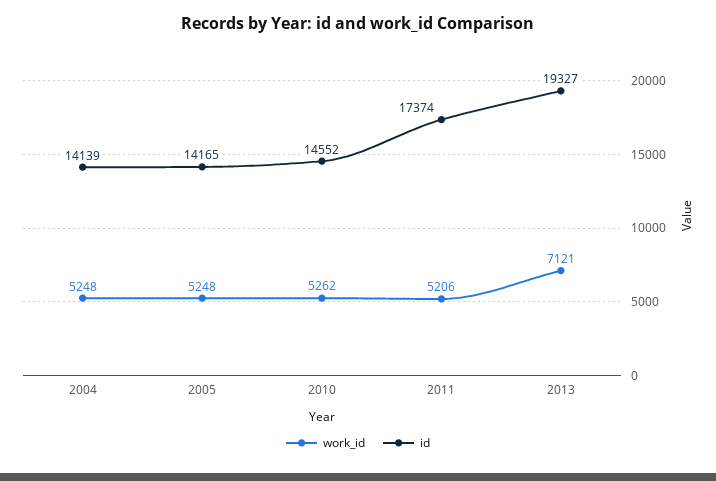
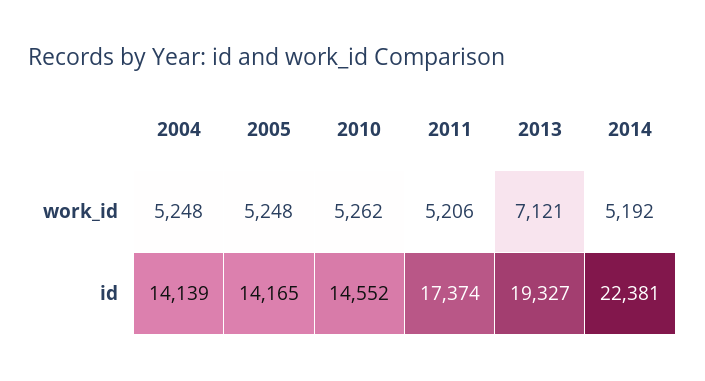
work_id, 2014: none -> 5192
id, 2014: none -> 22381

